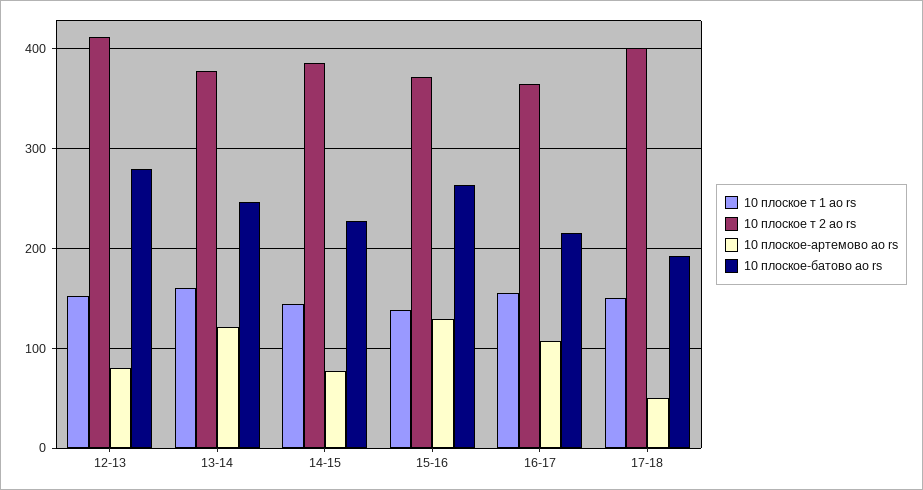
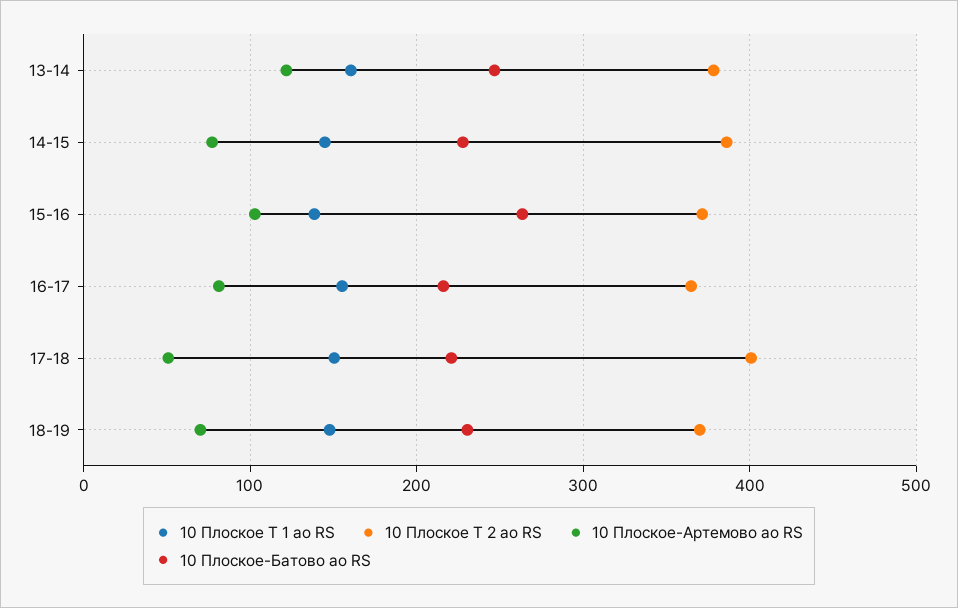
10 плоское т 1 ао rs, 12-13: 150 -> none
10 плоское т 2 ао rs, 12-13: 410 -> none
10 плоское-артемово ао rs, 12-13: 80 -> none
10 плоское-батово ао rs, 12-13: 280 -> none
10 плоское-артемово ао rs, 15-16: 130 -> 100
10 плоское-артемово ао rs, 16-17: 110 -> 80
10 плоское-батово ао rs, 17-18: 190 -> 220
10 плоское т 1 ао rs, 18-19: none -> 150
10 плоское т 2 ао rs, 18-19: none -> 370
10 плоское-артемово ао rs, 18-19: none -> 70
10 плоское-батово ао rs, 18-19: none -> 230

